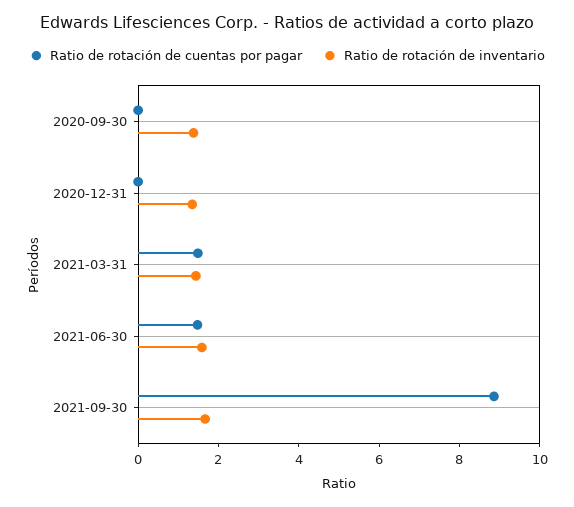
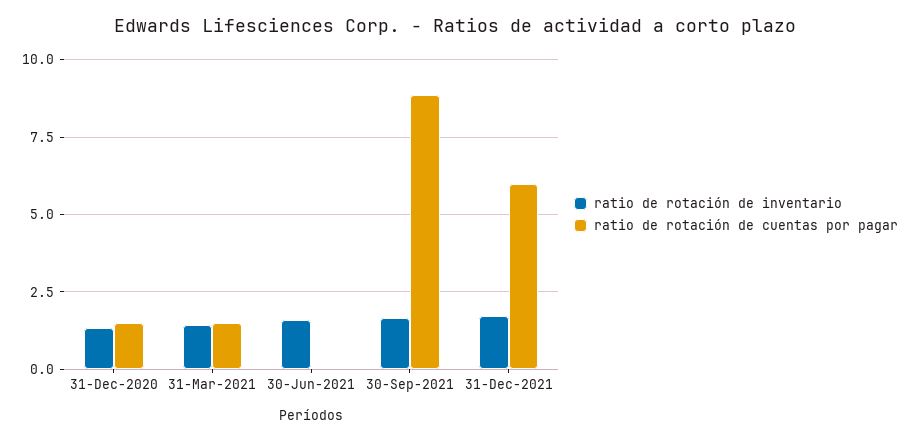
Ratio de rotación de cuentas por pagar, 2020-09-30: 0 -> none
Ratio de rotación de inventario, 2020-09-30: 1.5 -> none
Ratio de rotación de cuentas por pagar, 2020-12-31: 0 -> 1.5
Ratio de rotación de cuentas por pagar, 2021-06-30: 1.5 -> 0
Ratio de rotación de inventario, 31-Dec-2021: none -> 1.75
Ratio de rotación de cuentas por pagar, 31-Dec-2021: none -> 6

